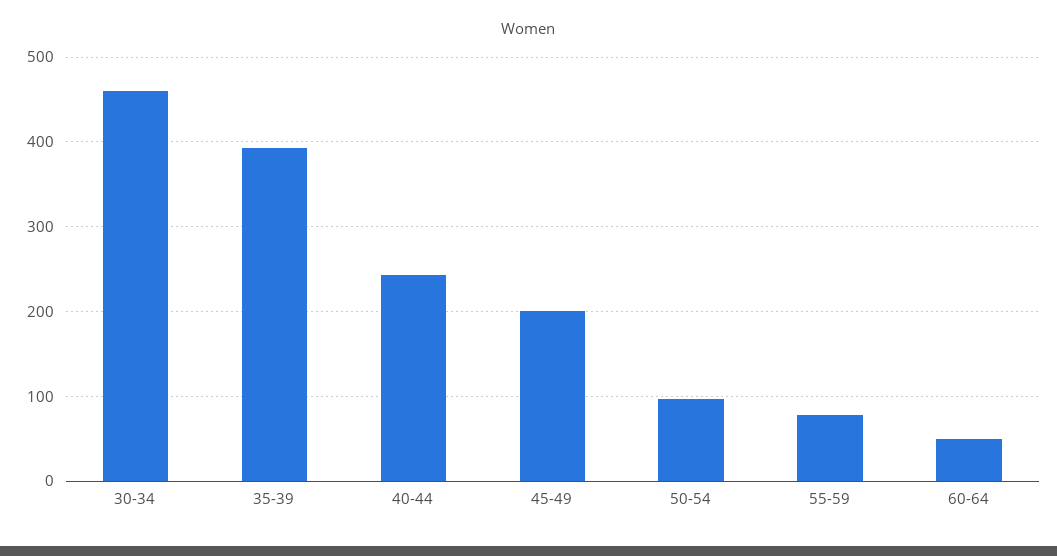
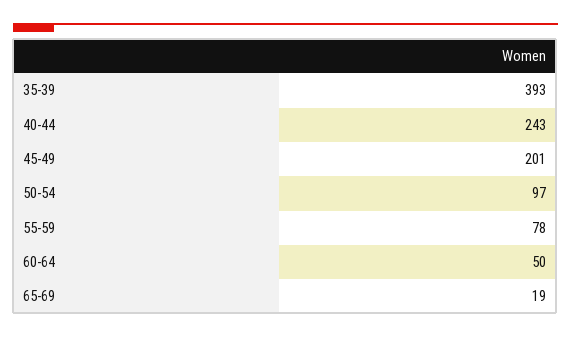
30-34: 460 -> none
65-69: none -> 19

